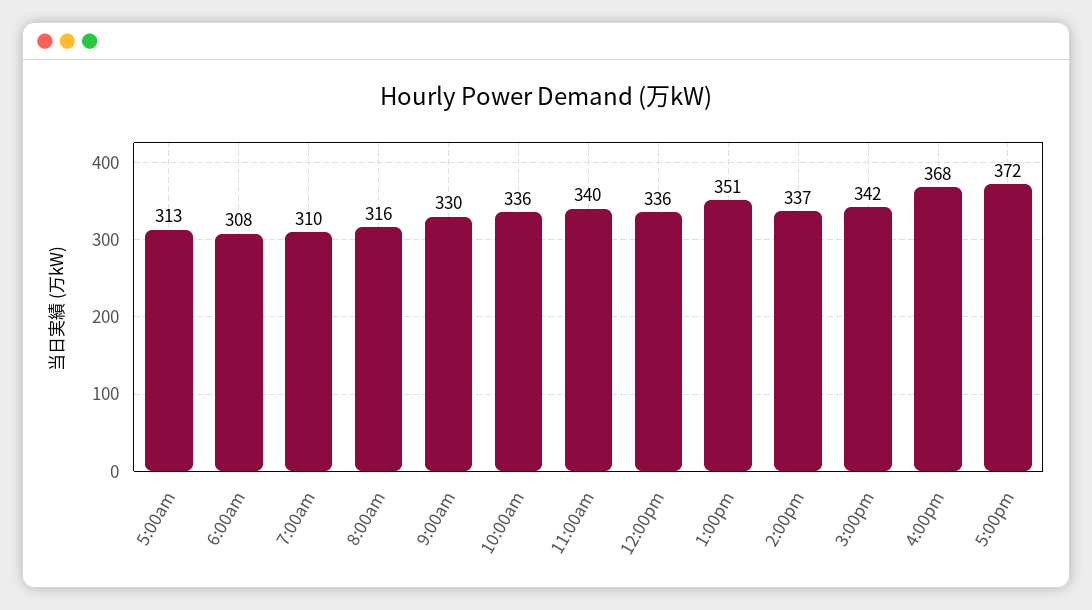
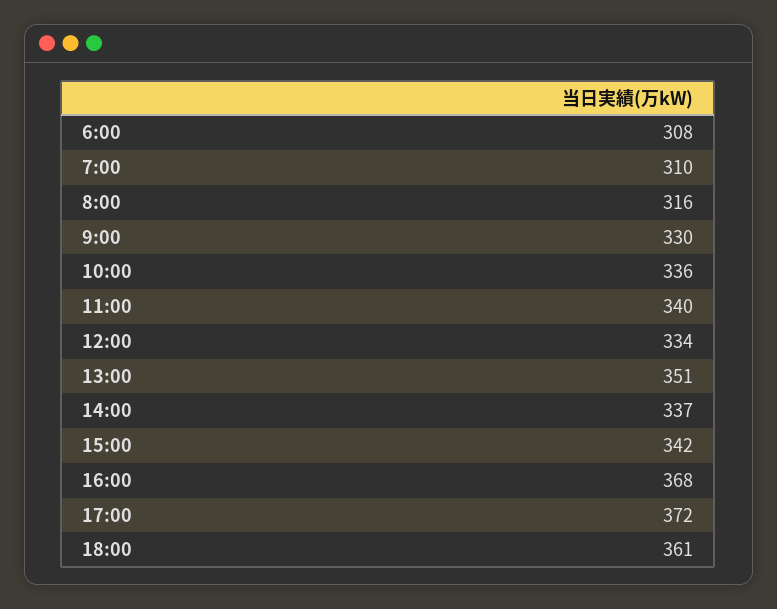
5:00am: 313 -> none
12:00pm: 336 -> 334
18:00: none -> 361

